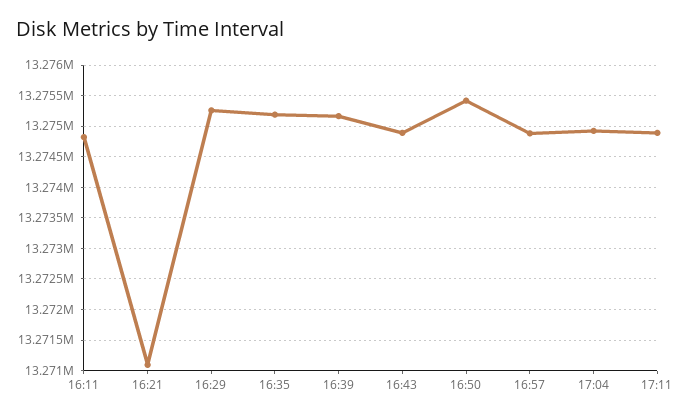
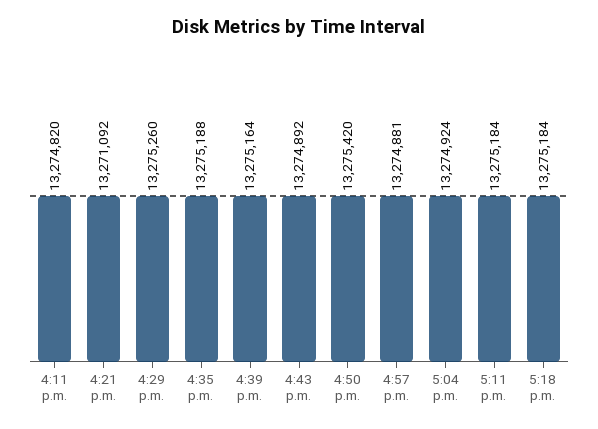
17:11: 13274900 -> 13275184
5:18 p.m.: none -> 13275184

